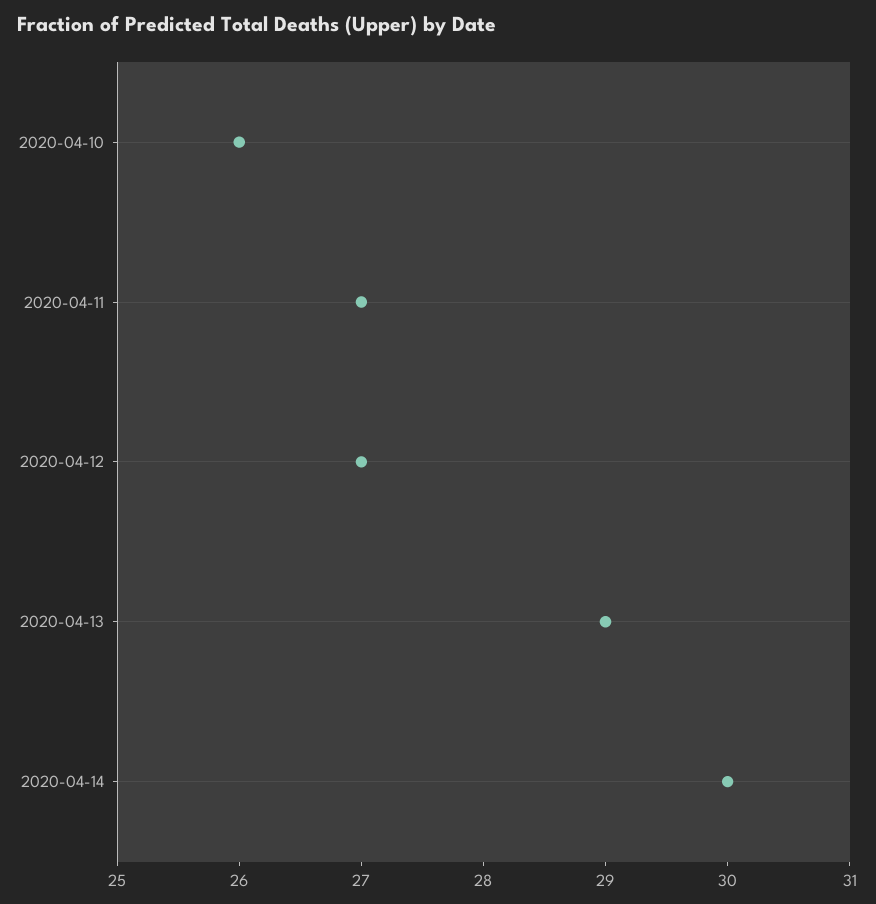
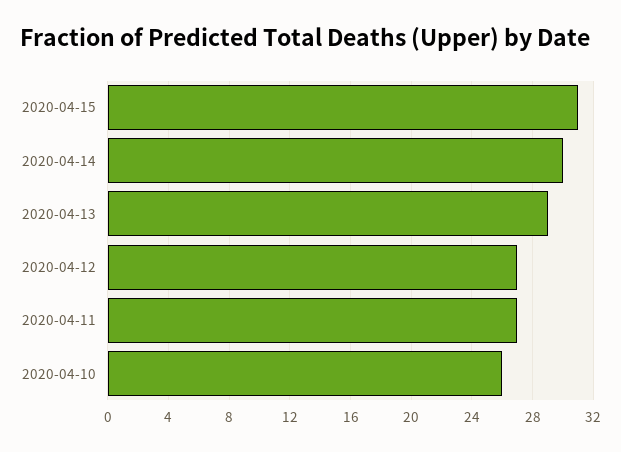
2020-04-15: none -> 31

